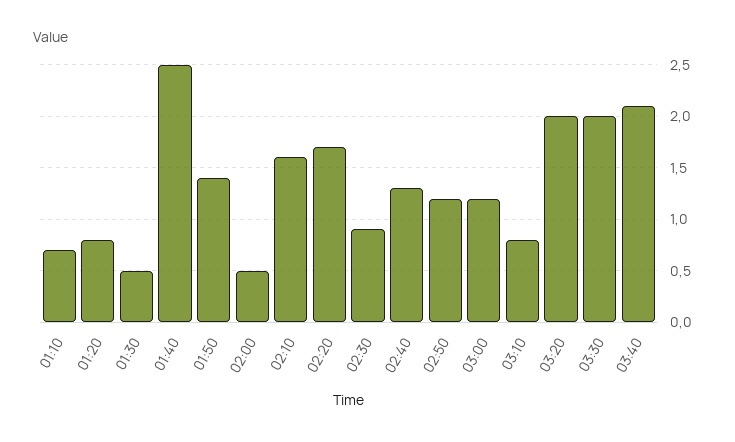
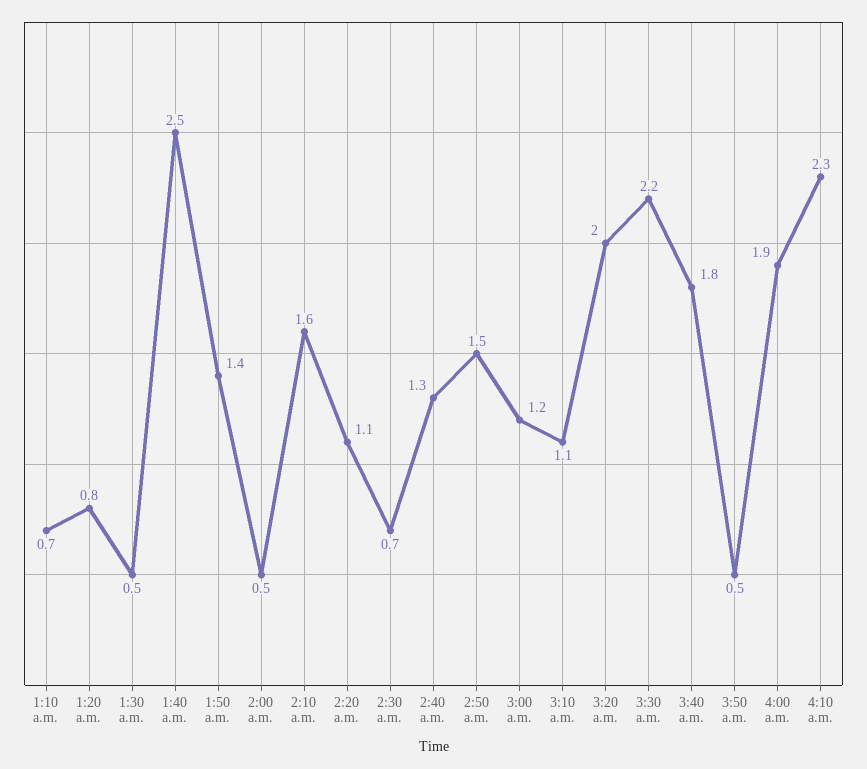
02:20: 1.7 -> 1.1
02:30: 0.9 -> 0.7
02:50: 1.2 -> 1.5
03:10: 0.8 -> 1.1
03:30: 2 -> 2.2
03:40: 2.1 -> 1.8
3:50 a.m.: none -> 0.5
4:00 a.m.: none -> 1.9
4:10 a.m.: none -> 2.3

